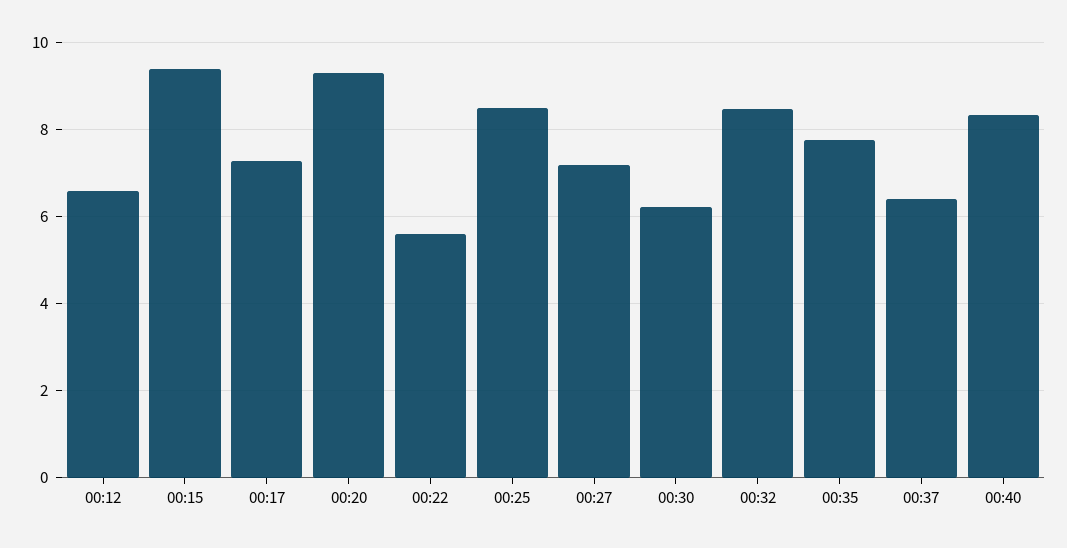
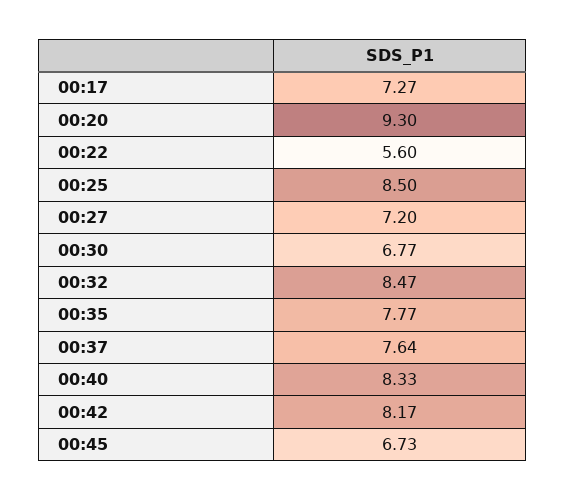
00:12: 6.6 -> none
00:15: 9.4 -> none
00:30: 6.2 -> 6.77
00:37: 6.4 -> 7.64
00:42: none -> 8.17
00:45: none -> 6.73

